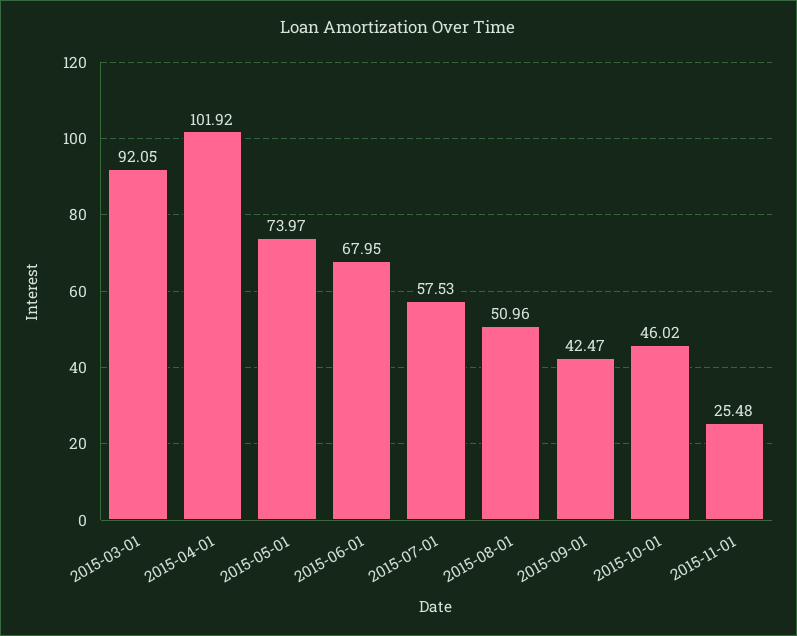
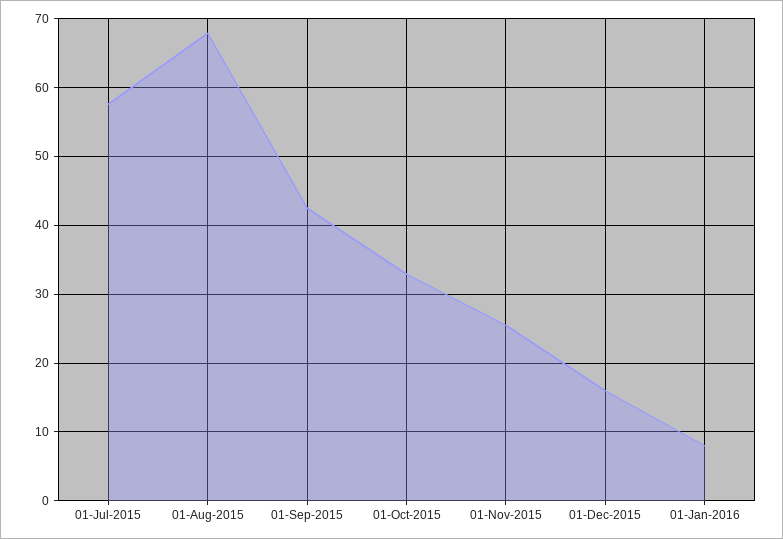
2015-03-01: 92.05 -> none
2015-04-01: 101.92 -> none
2015-05-01: 73.97 -> none
2015-06-01: 67.95 -> none
2015-08-01: 50.96 -> 68
2015-10-01: 46.02 -> 33
01-Dec-2015: none -> 16
01-Jan-2016: none -> 8

